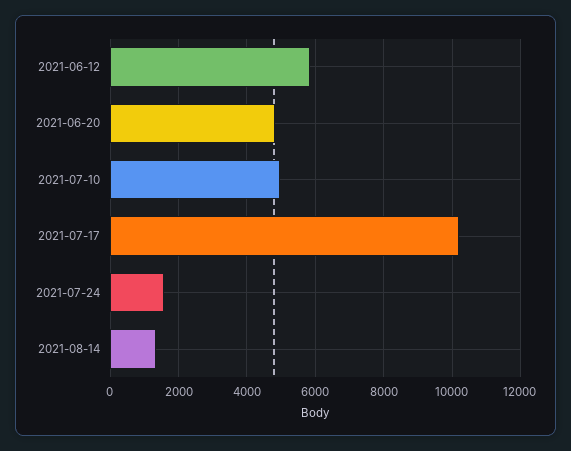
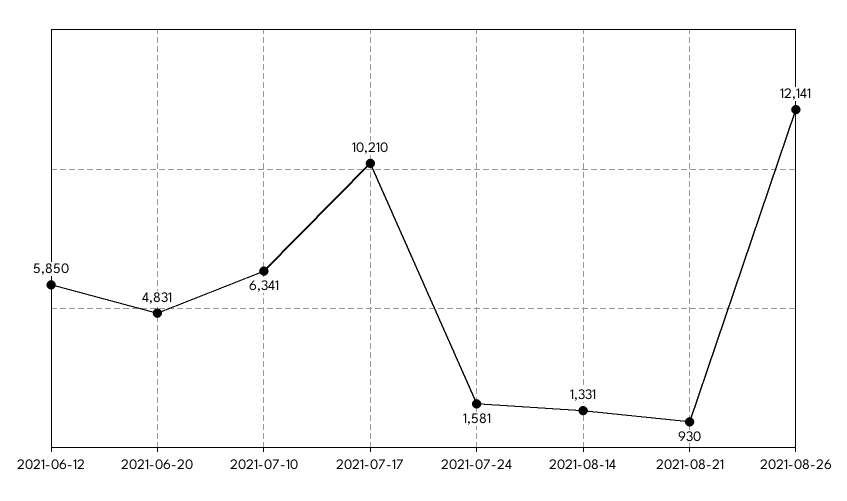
2021-07-10: 5000 -> 6341
2021-08-21: none -> 930
2021-08-26: none -> 12141

